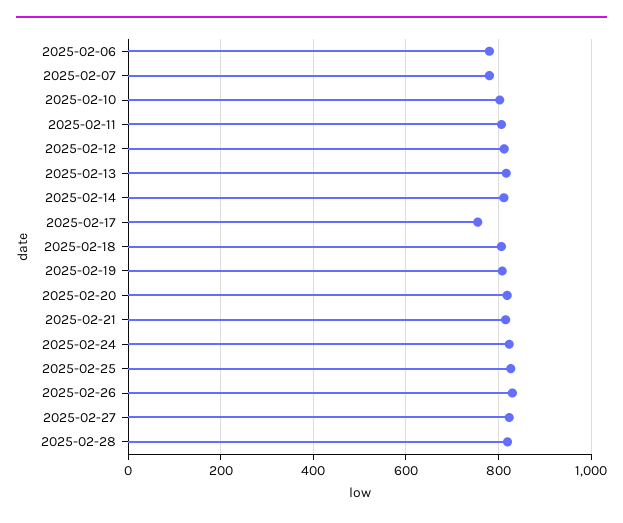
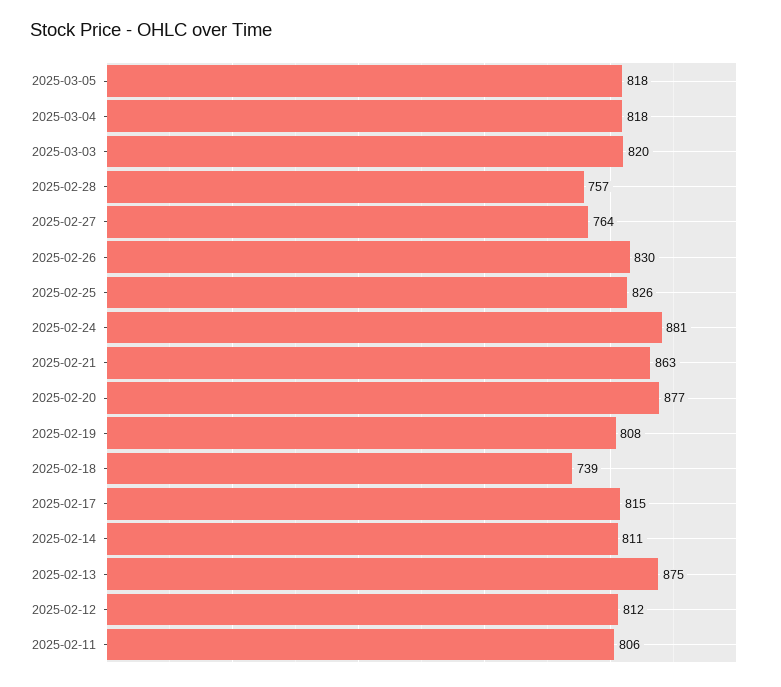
2025-02-06: 780 -> none
2025-02-07: 780 -> none
2025-02-10: 800 -> none
2025-02-13: 820 -> 875
2025-02-17: 760 -> 815
2025-02-18: 800 -> 739
2025-02-20: 820 -> 877
2025-02-21: 820 -> 863
2025-02-24: 820 -> 881
2025-02-27: 820 -> 764
2025-02-28: 820 -> 757
2025-03-05: none -> 818
2025-03-04: none -> 818
2025-03-03: none -> 820

